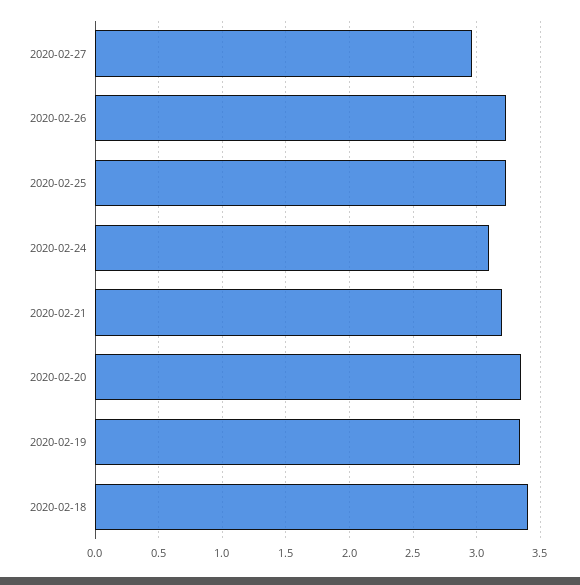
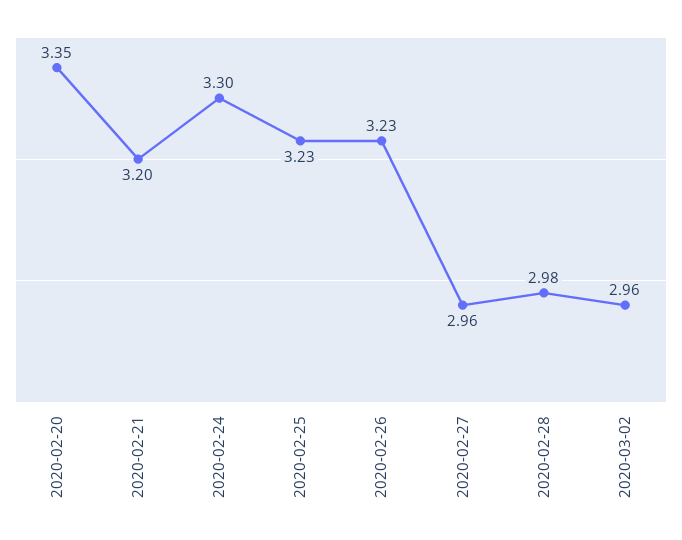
2020-02-24: 3.1 -> 3.3
2020-02-19: 3.35 -> none
2020-02-18: 3.4 -> none
2020-02-28: none -> 2.98
2020-03-02: none -> 2.96

